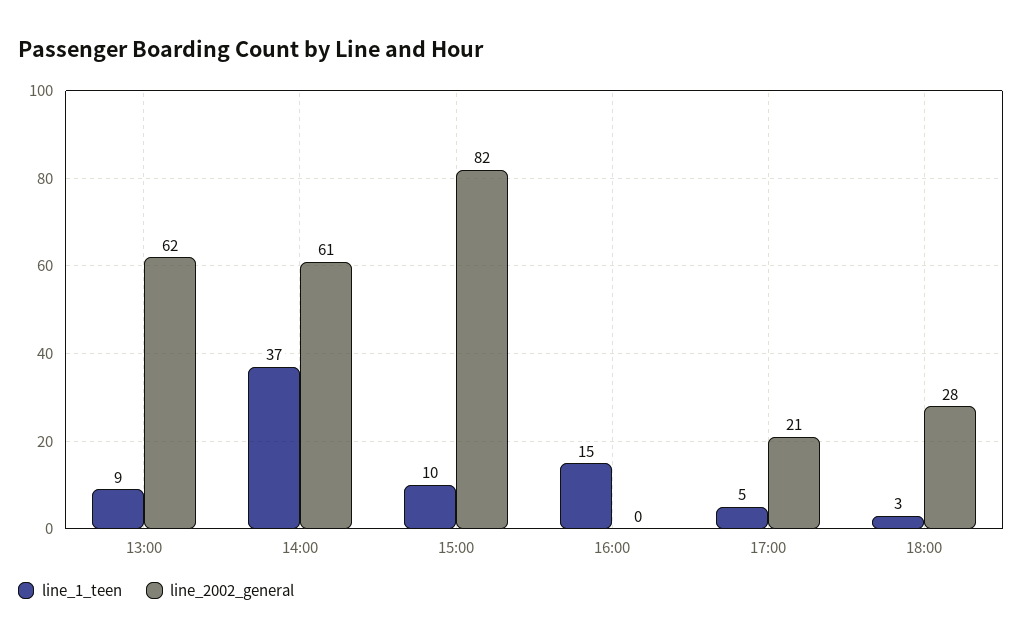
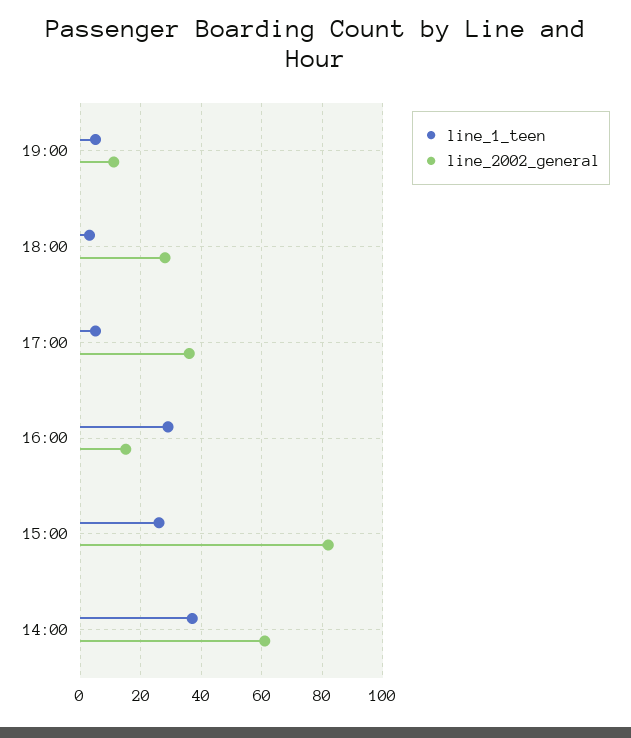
line_1_teen, 13:00: 9 -> none
line_2002_general, 13:00: 62 -> none
line_1_teen, 15:00: 10 -> 25
line_1_teen, 16:00: 15 -> 30
line_2002_general, 16:00: 0 -> 15
line_2002_general, 17:00: 21 -> 35
line_1_teen, 19:00: none -> 5
line_2002_general, 19:00: none -> 10

